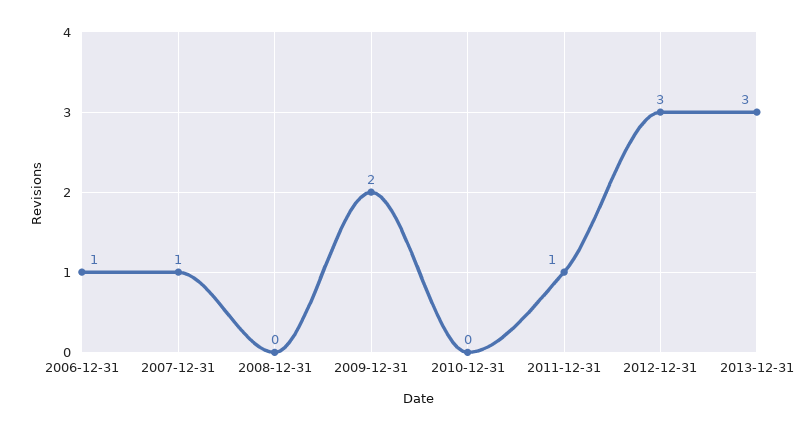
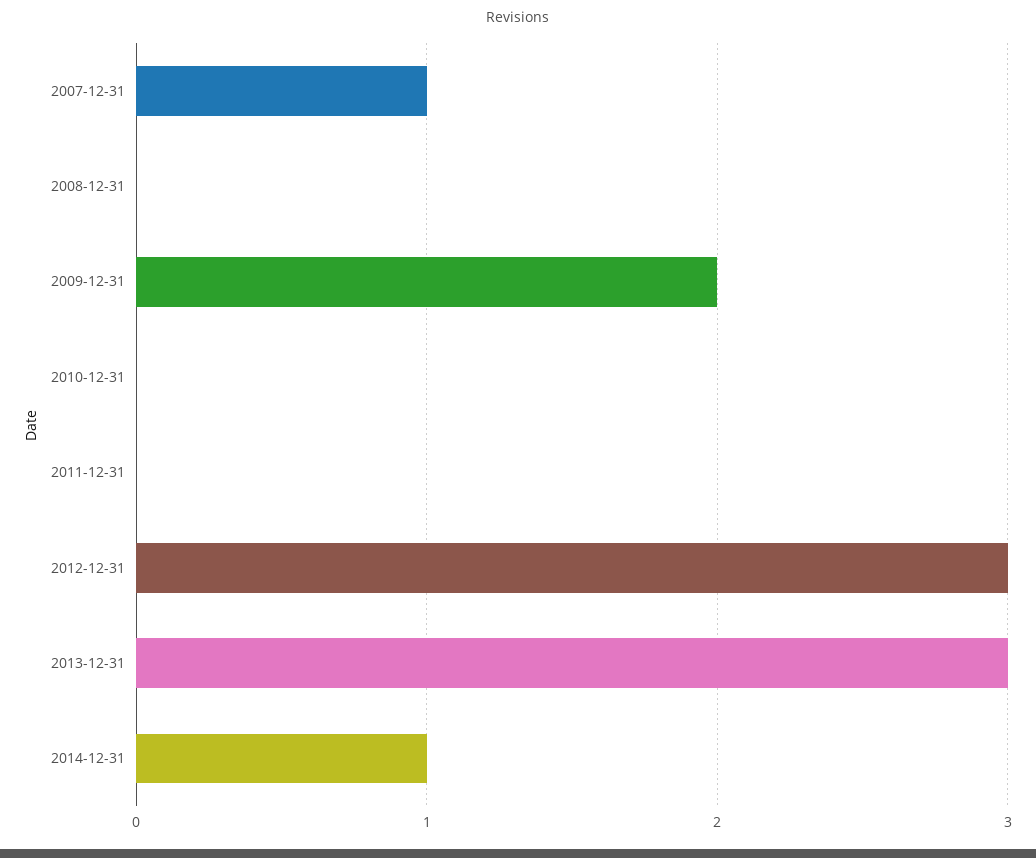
2006-12-31: 1 -> none
2011-12-31: 1 -> 0
2014-12-31: none -> 1

